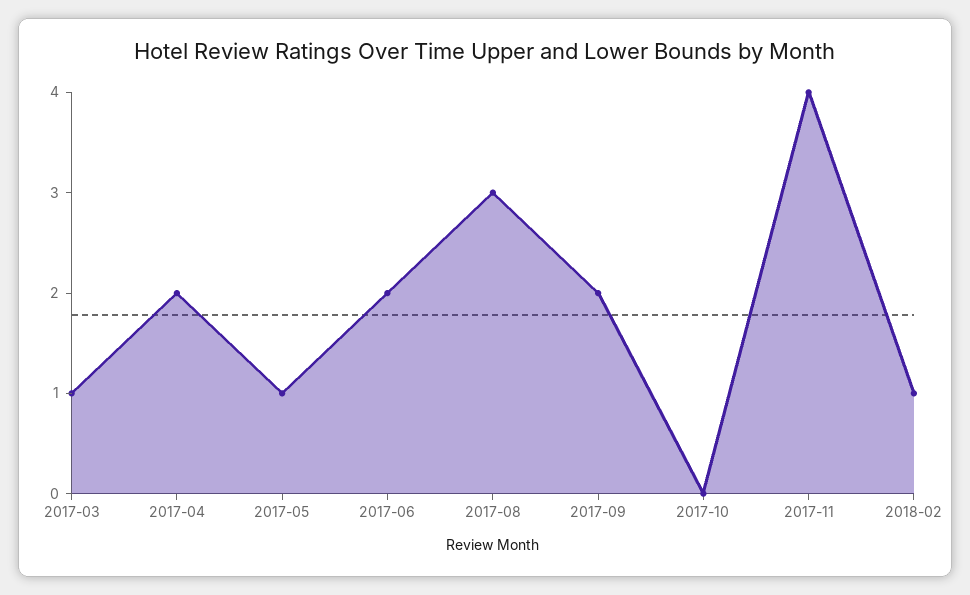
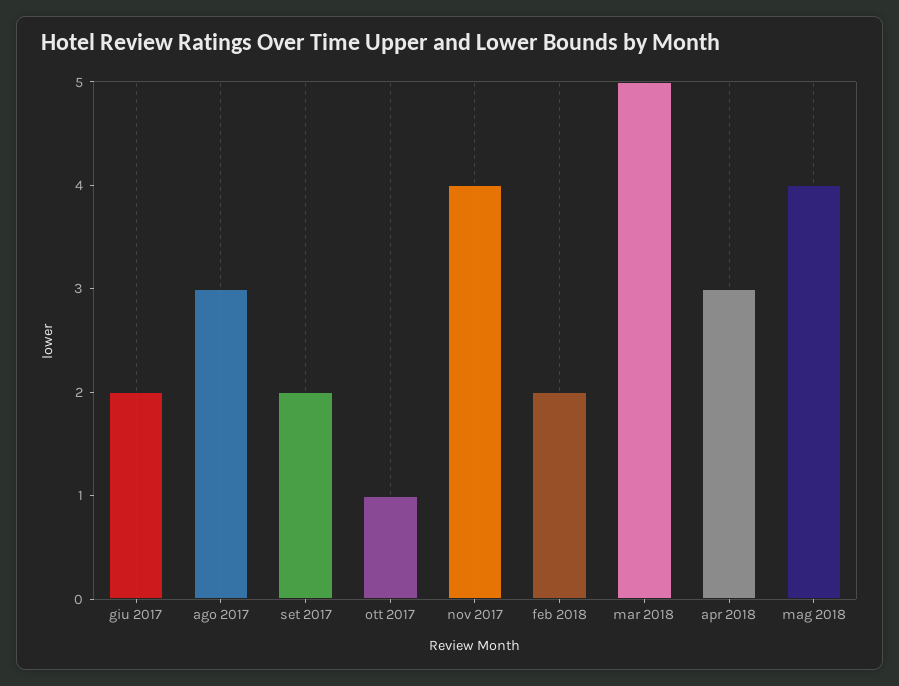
2017-03: 1 -> none
2017-04: 2 -> none
2017-05: 1 -> none
2017-10: 0 -> 1
2018-02: 1 -> 2
mar 2018: none -> 5
apr 2018: none -> 3
mag 2018: none -> 4

